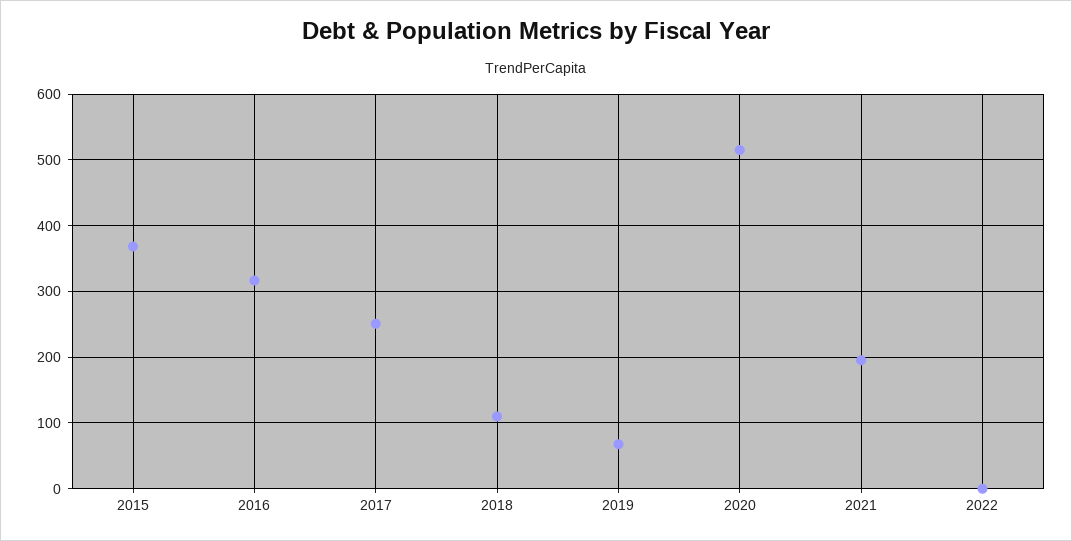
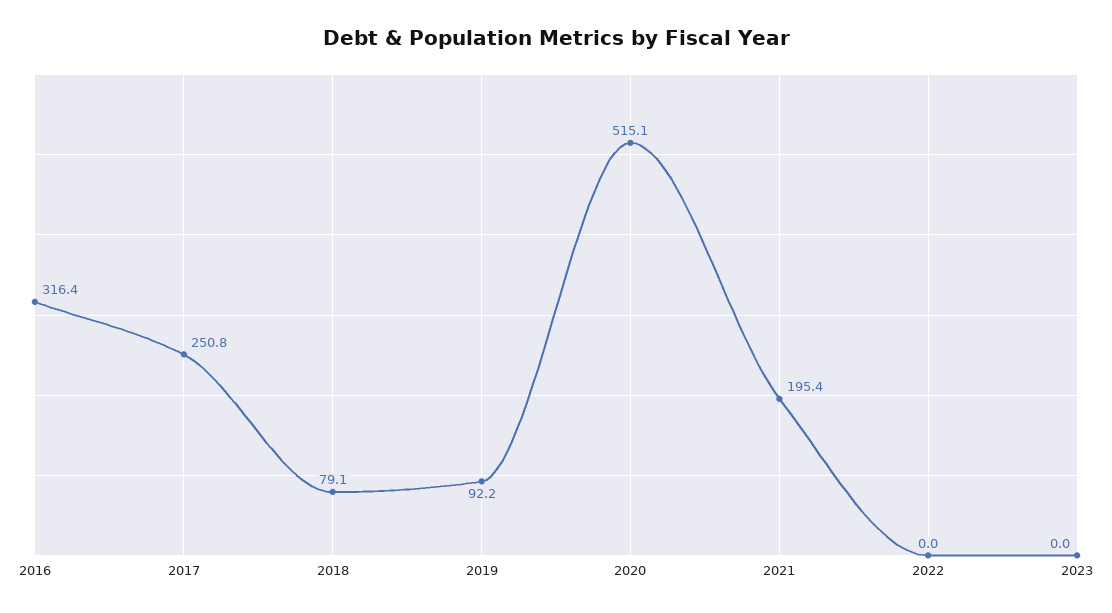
2015: 370 -> none
2018: 110 -> 79.1
2019: 70 -> 92.2
2023: none -> 0

